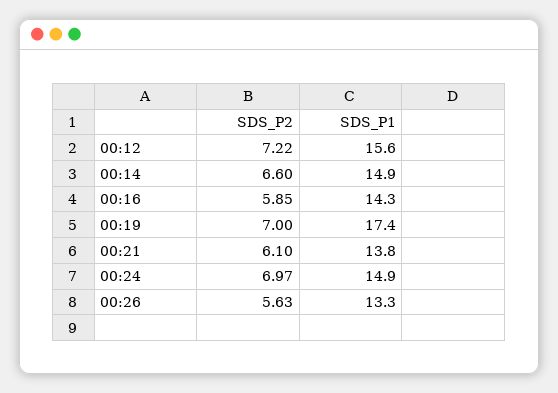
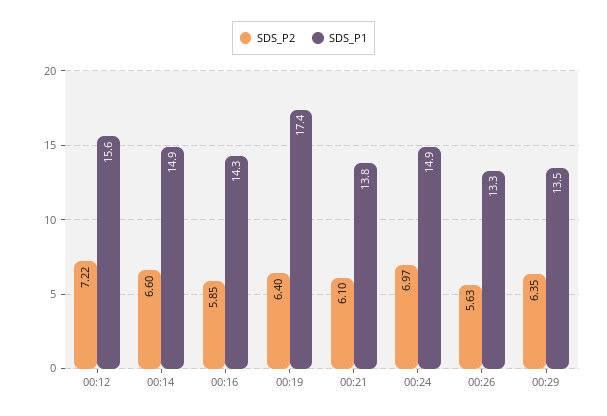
SDS_P2, 00:19: 7 -> 6.4
SDS_P2, 00:29: none -> 6.35
SDS_P1, 00:29: none -> 13.5

